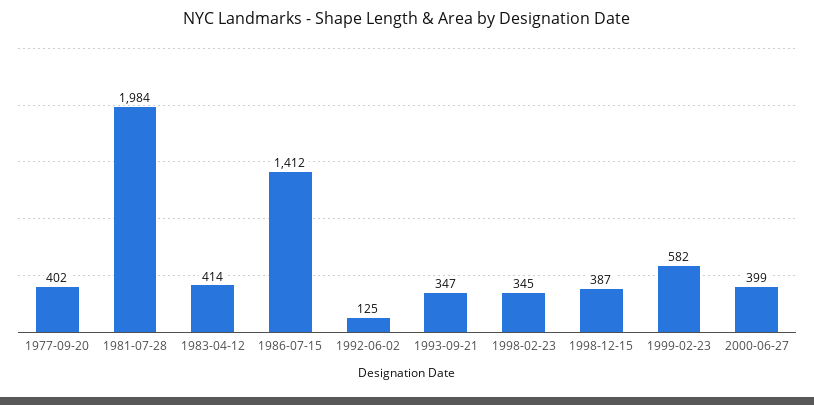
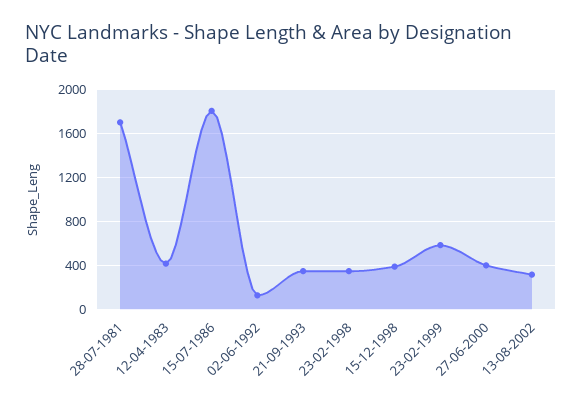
1977-09-20: 402 -> none
1981-07-28: 1984 -> 1700
1986-07-15: 1412 -> 1800
13-08-2002: none -> 300

